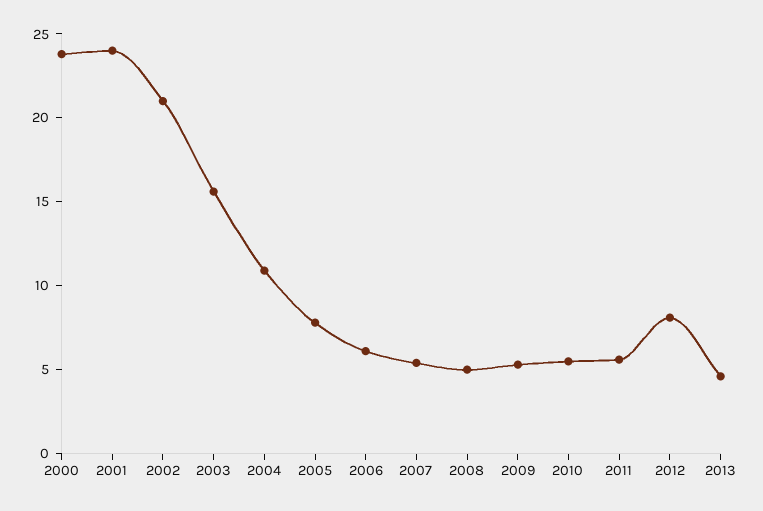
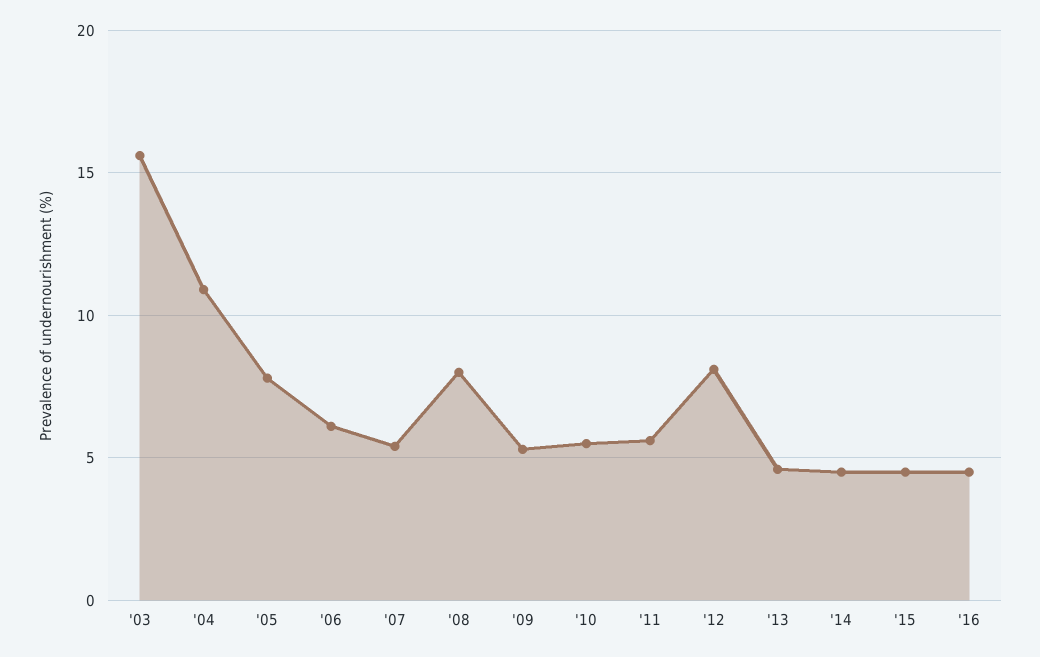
2000: 24 -> none
2001: 24 -> none
2002: 21 -> none
2008: 5 -> 8
'14: none -> 4.5
'15: none -> 4.5
'16: none -> 4.5

